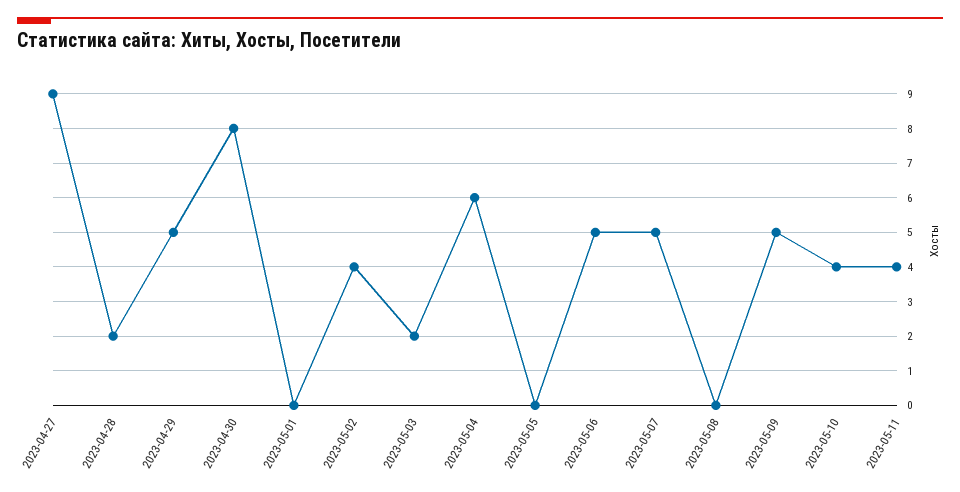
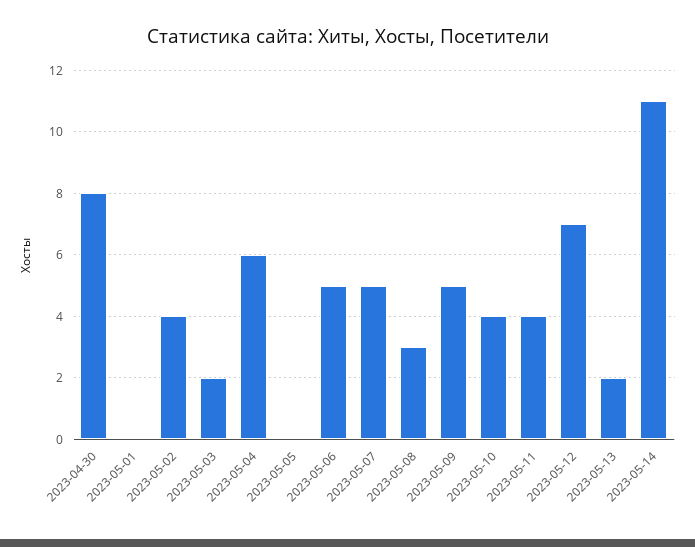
2023-04-27: 9 -> none
2023-04-28: 2 -> none
2023-04-29: 5 -> none
2023-05-08: 0 -> 3
2023-05-12: none -> 7
2023-05-13: none -> 2
2023-05-14: none -> 11

